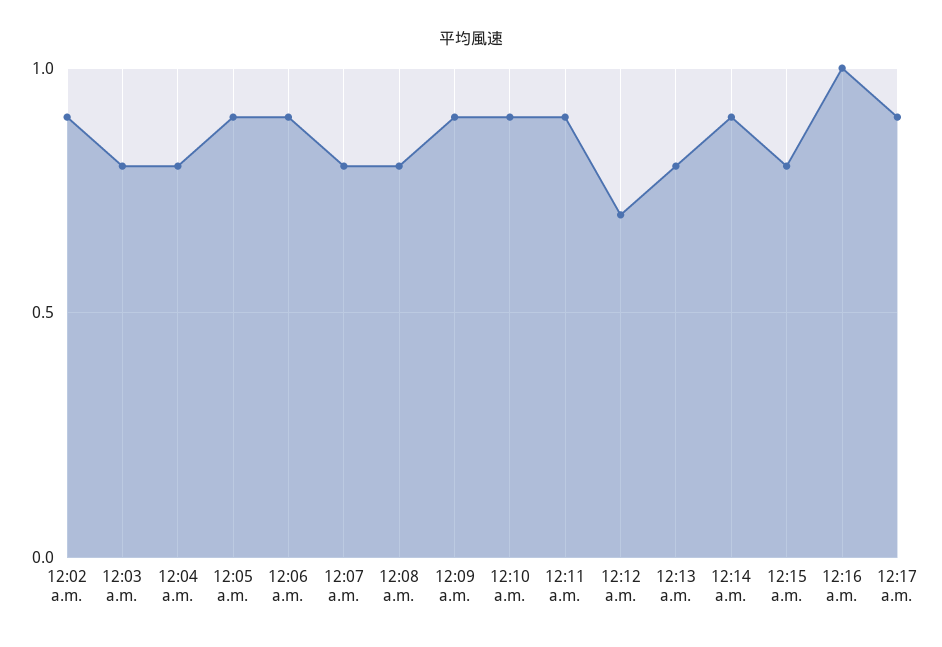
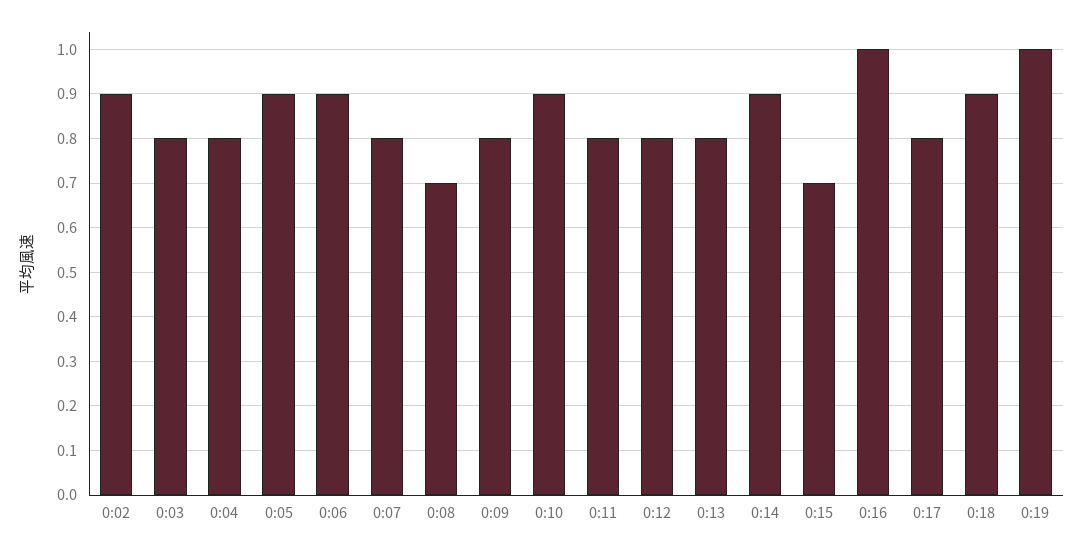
12:08 a.m.: 0.8 -> 0.7
12:09 a.m.: 0.9 -> 0.8
12:11 a.m.: 0.9 -> 0.8
12:12 a.m.: 0.7 -> 0.8
12:15 a.m.: 0.8 -> 0.7
12:17 a.m.: 0.9 -> 0.8
0:18: none -> 0.9
0:19: none -> 1

